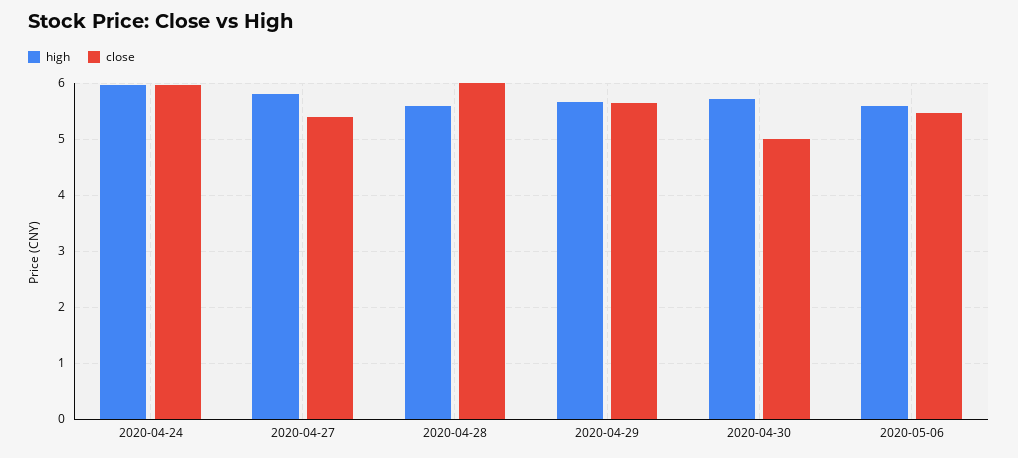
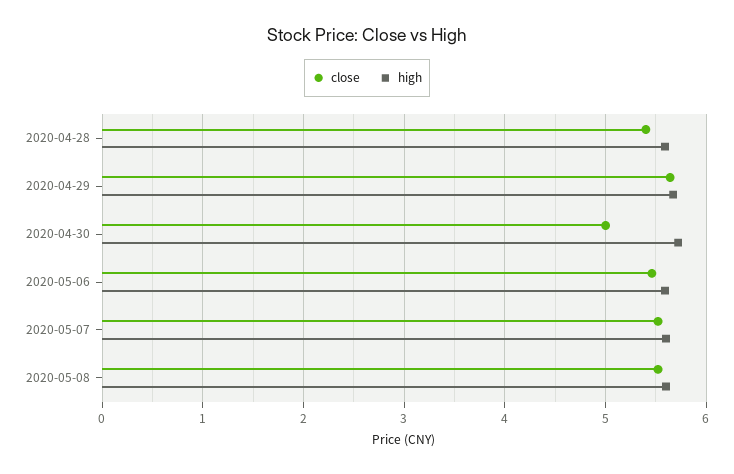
high, 2020-04-24: 6 -> none
close, 2020-04-24: 6 -> none
high, 2020-04-27: 5.8 -> none
close, 2020-04-27: 5.4 -> none
close, 2020-04-28: 6 -> 5.4
close, 2020-05-07: none -> 5.5
high, 2020-05-07: none -> 5.6
close, 2020-05-08: none -> 5.5
high, 2020-05-08: none -> 5.6

